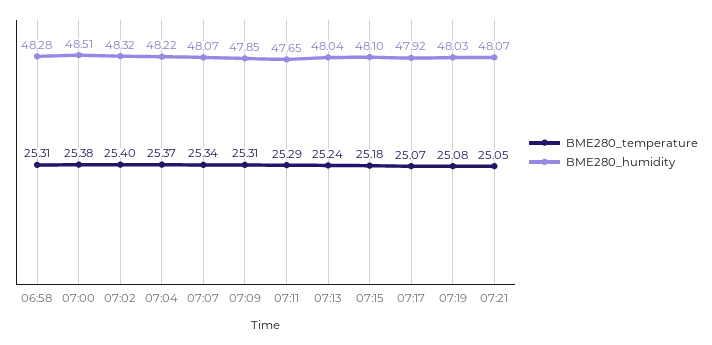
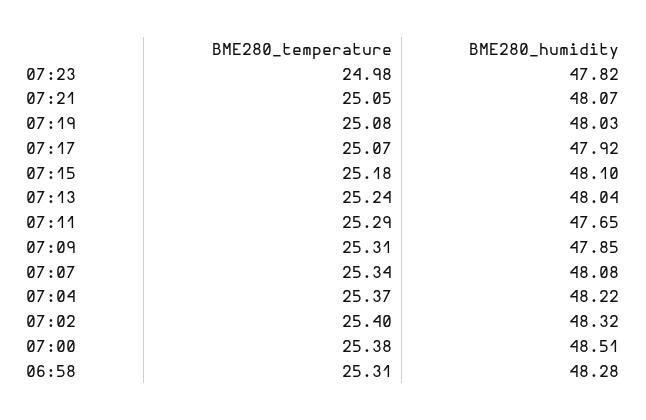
BME280_humidity, 07:07: 48.07 -> 48.08
BME280_temperature, 07:23: none -> 24.98
BME280_humidity, 07:23: none -> 47.82

